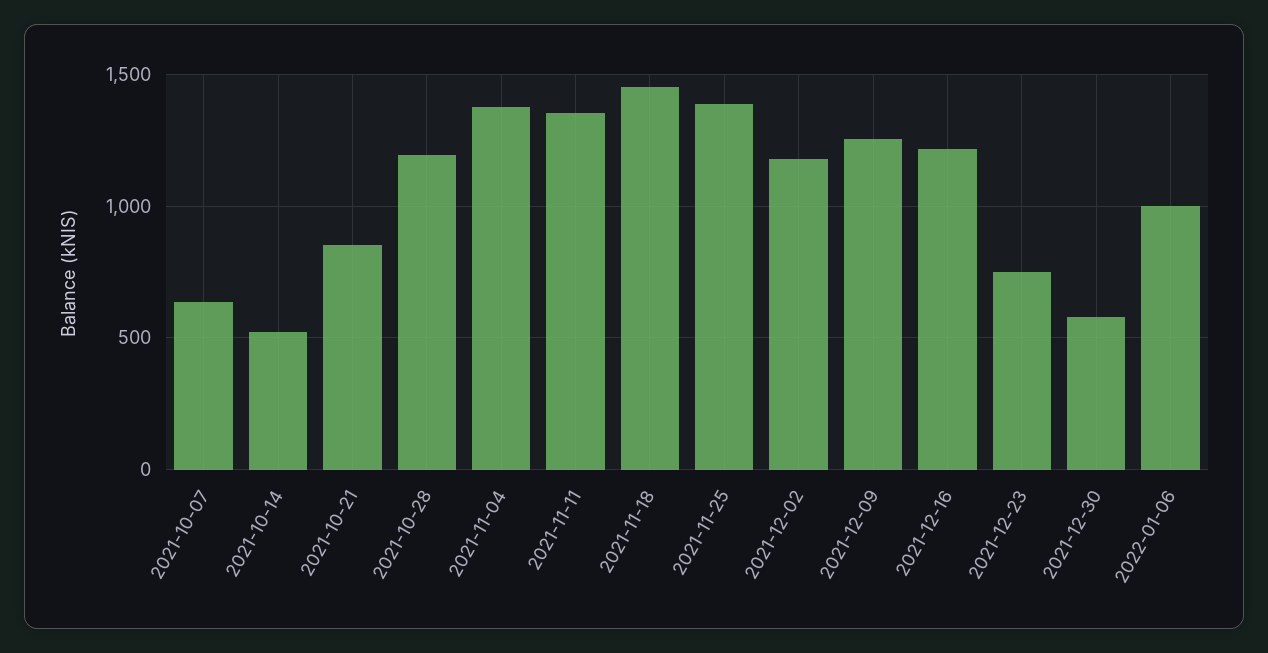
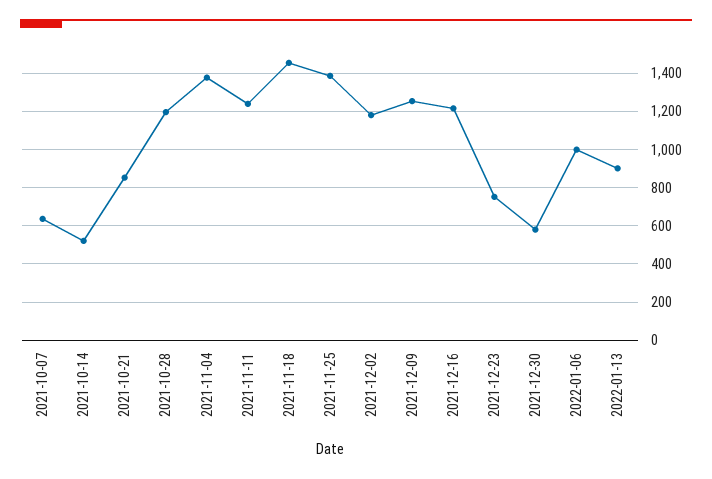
2021-11-11: 1350 -> 1250
2022-01-13: none -> 900

